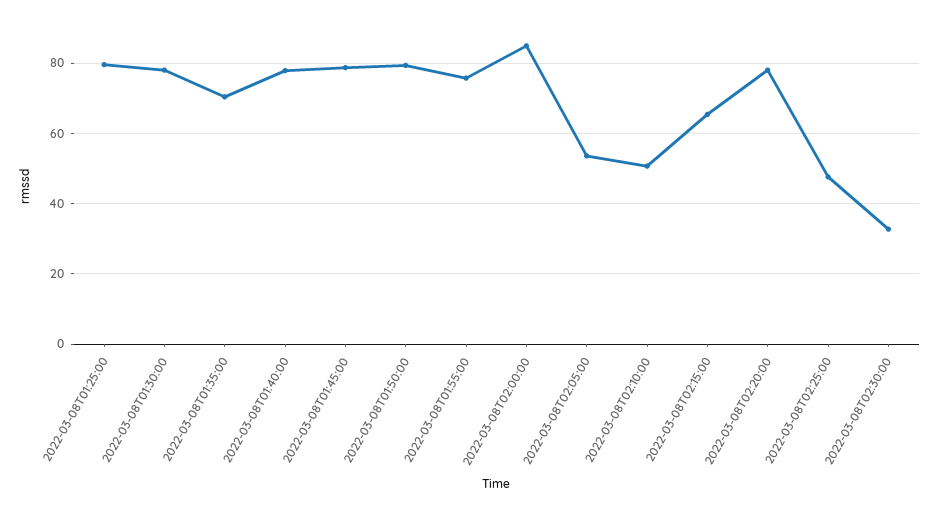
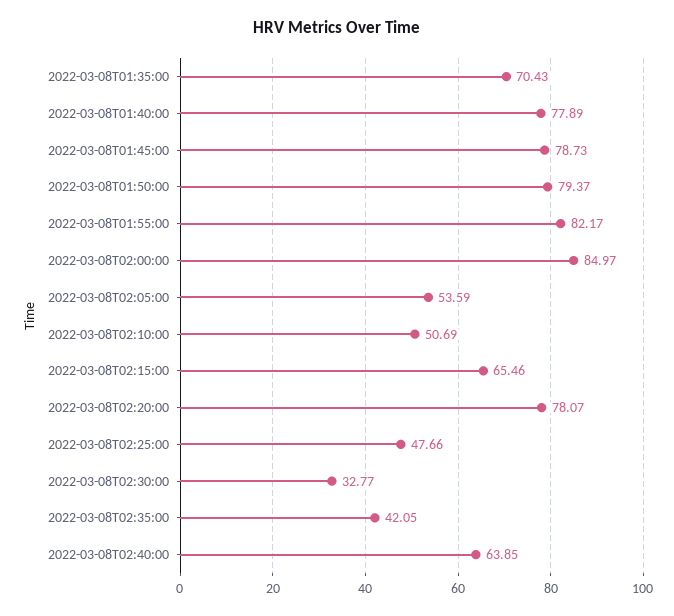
2022-03-08T01:25:00: 80 -> none
2022-03-08T01:30:00: 78 -> none
2022-03-08T01:55:00: 76 -> 82.17
2022-03-08T02:35:00: none -> 42.05
2022-03-08T02:40:00: none -> 63.85

